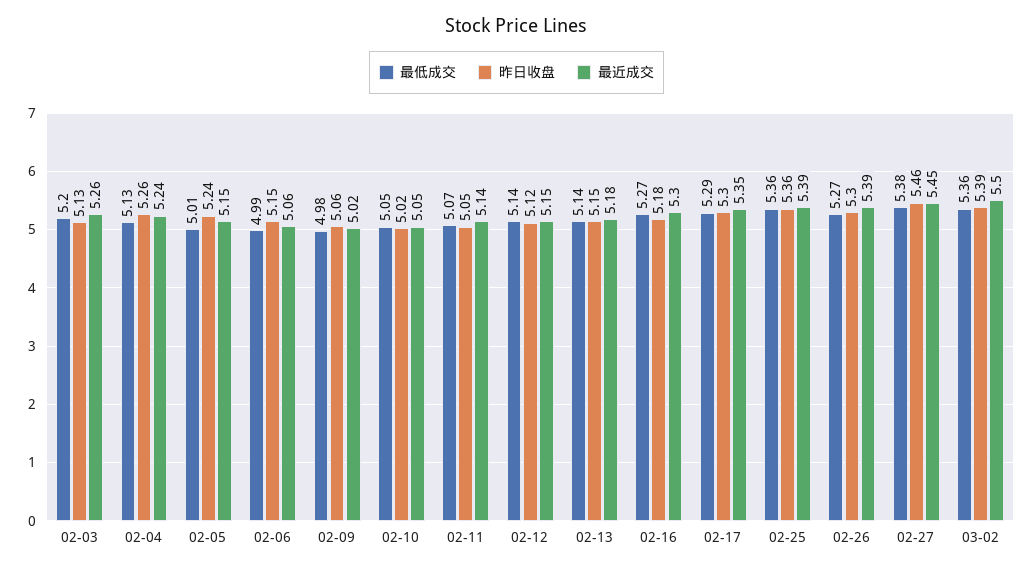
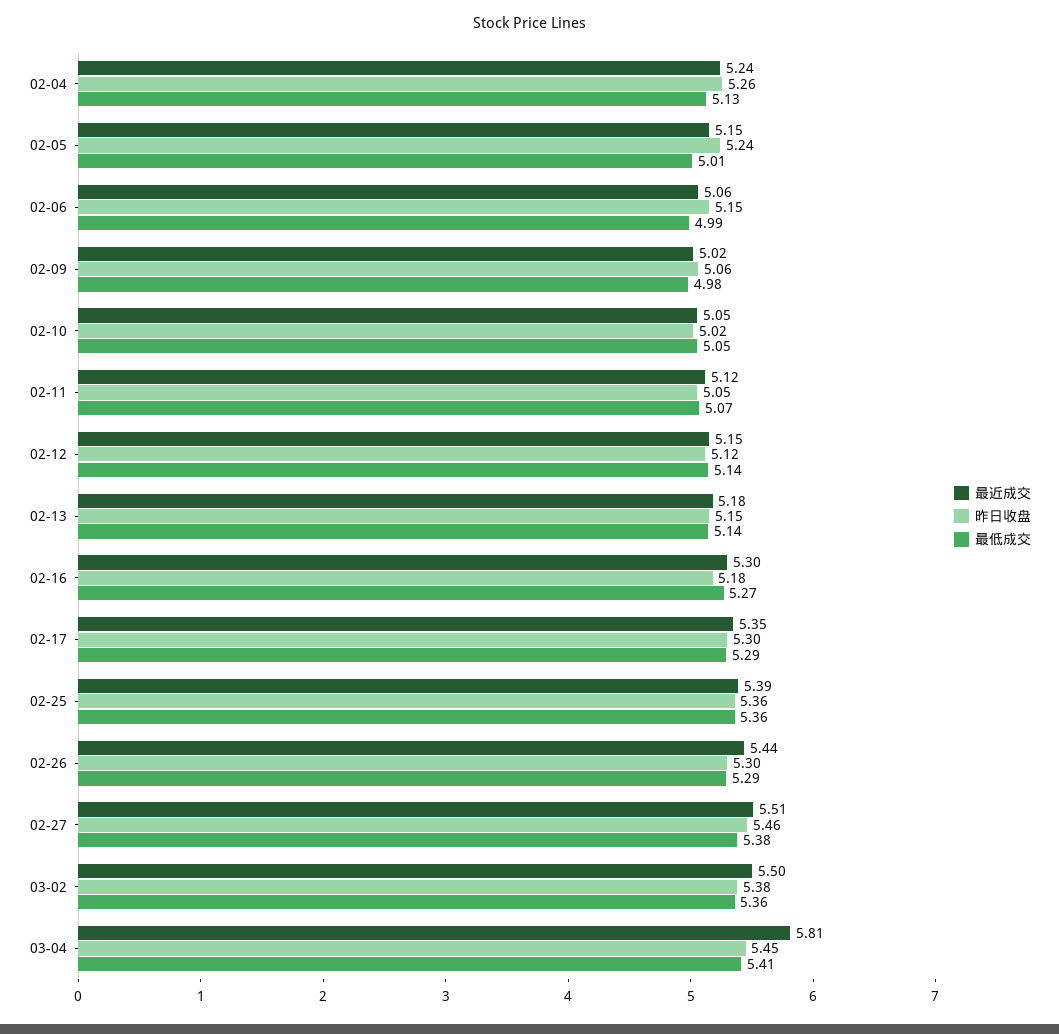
最低成交, 02-03: 5.2 -> none
昨日收盘, 02-03: 5.13 -> none
最近成交, 02-03: 5.26 -> none
最近成交, 02-11: 5.14 -> 5.12
最低成交, 02-26: 5.27 -> 5.29
最近成交, 02-26: 5.39 -> 5.44
最近成交, 02-27: 5.45 -> 5.51
昨日收盘, 03-02: 5.39 -> 5.38
最近成交, 03-04: none -> 5.81
昨日收盘, 03-04: none -> 5.45
最低成交, 03-04: none -> 5.41

